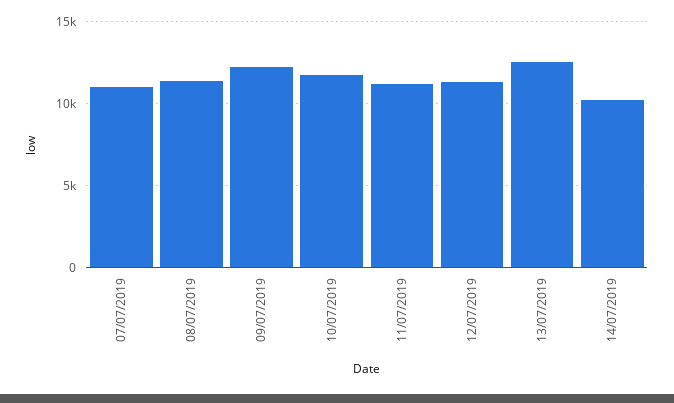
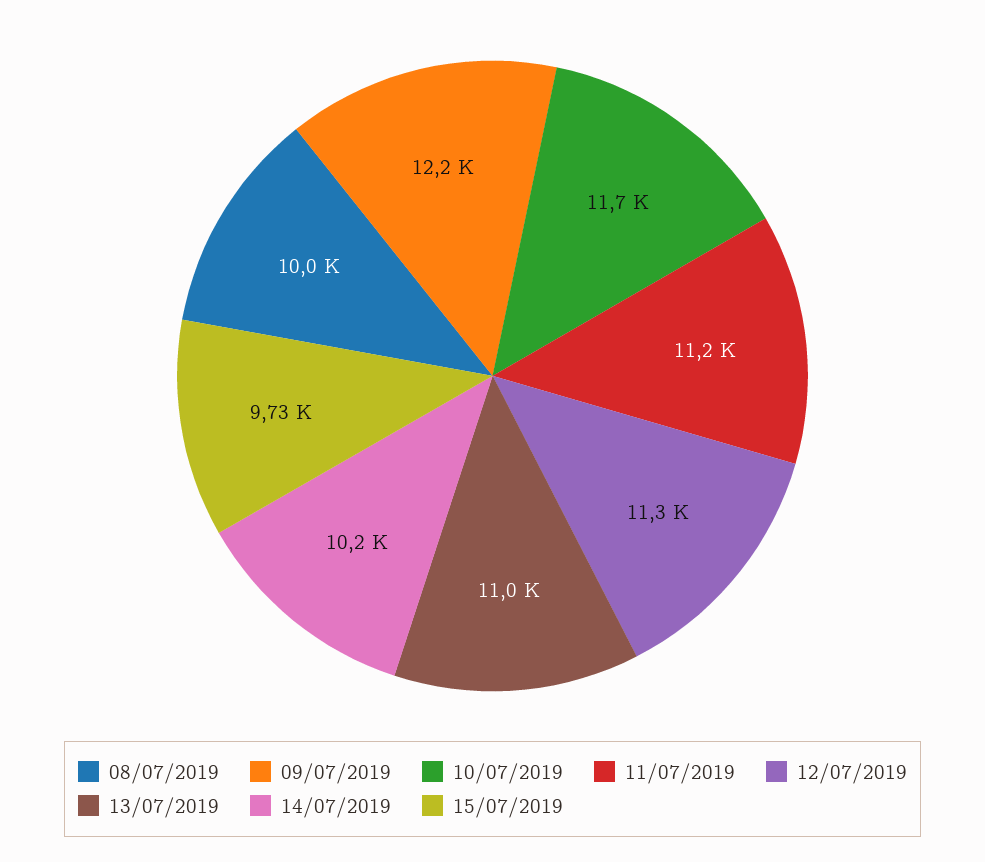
07/07/2019: 11000 -> none
08/07/2019: 11500 -> 10000
13/07/2019: 12500 -> 11000
15/07/2019: none -> 9730

